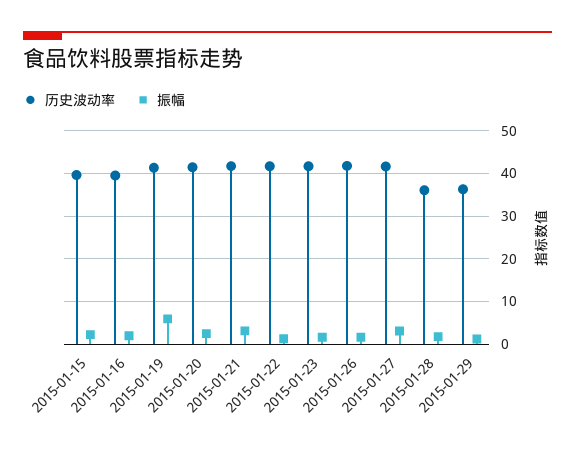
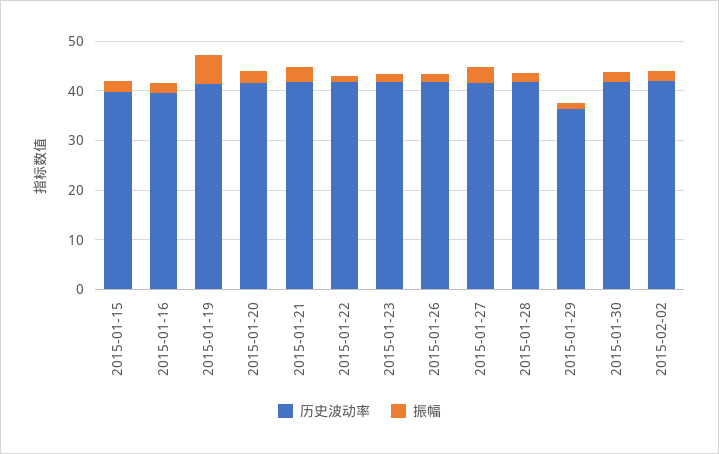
历史波动率, 2015-01-28: 36 -> 42
历史波动率, 2015-01-30: none -> 42
振幅, 2015-01-30: none -> 2
历史波动率, 2015-02-02: none -> 42
振幅, 2015-02-02: none -> 2

